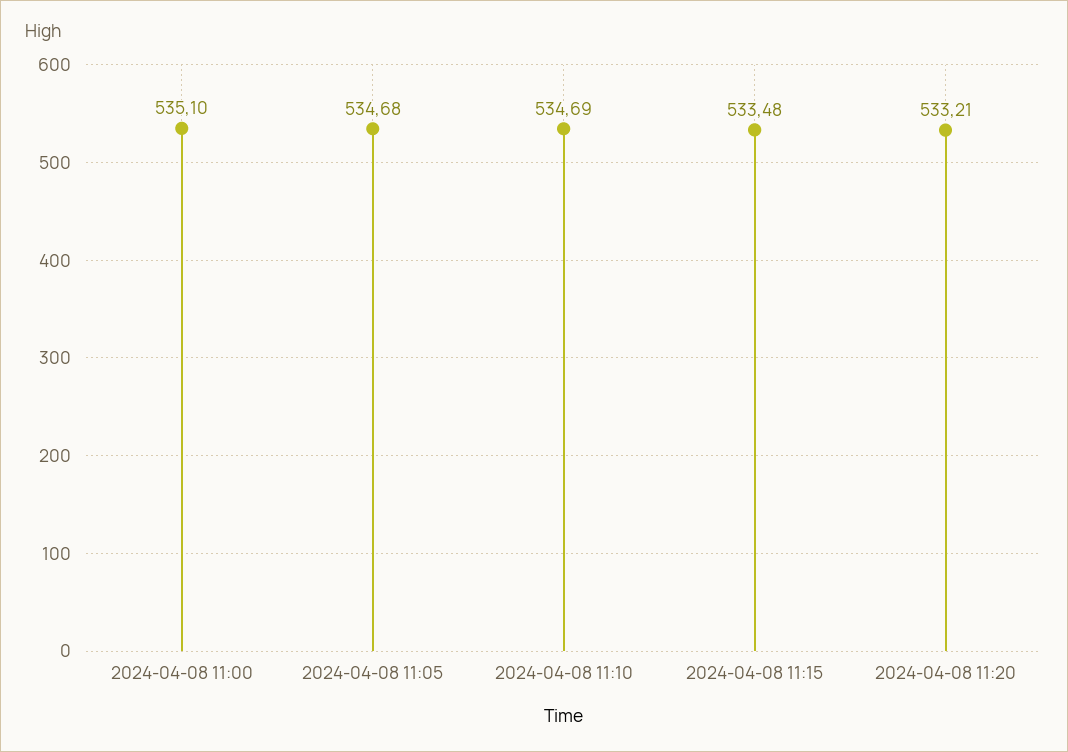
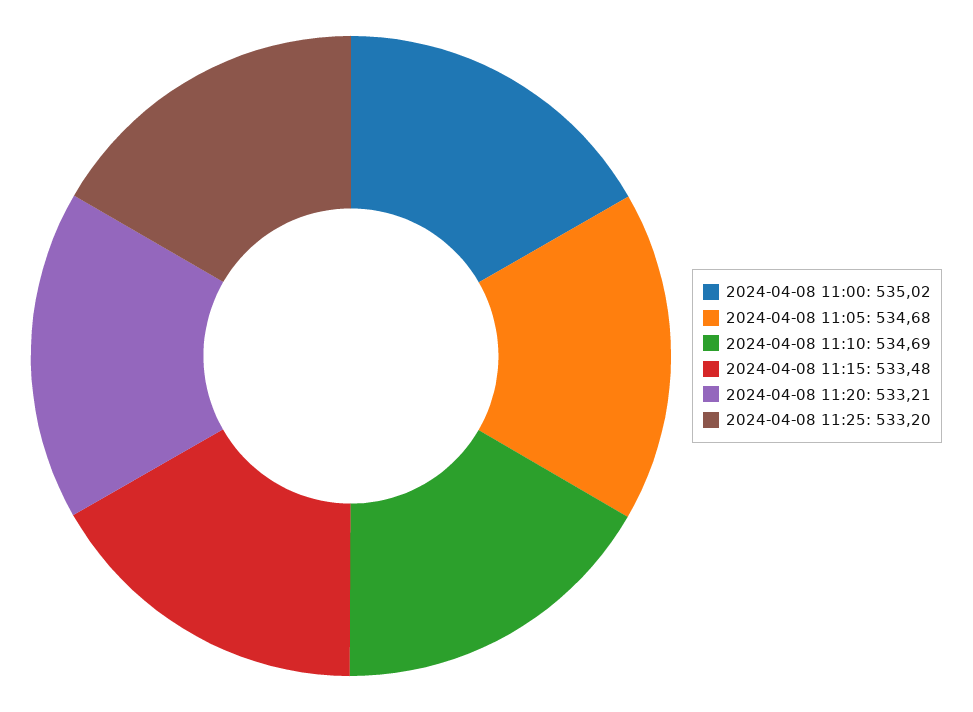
2024-04-08 11:00: 535.1 -> 535.02
2024-04-08 11:25: none -> 533.2

